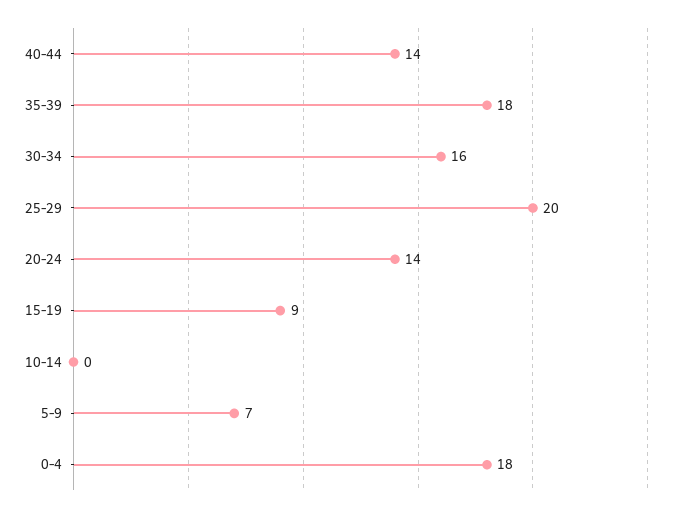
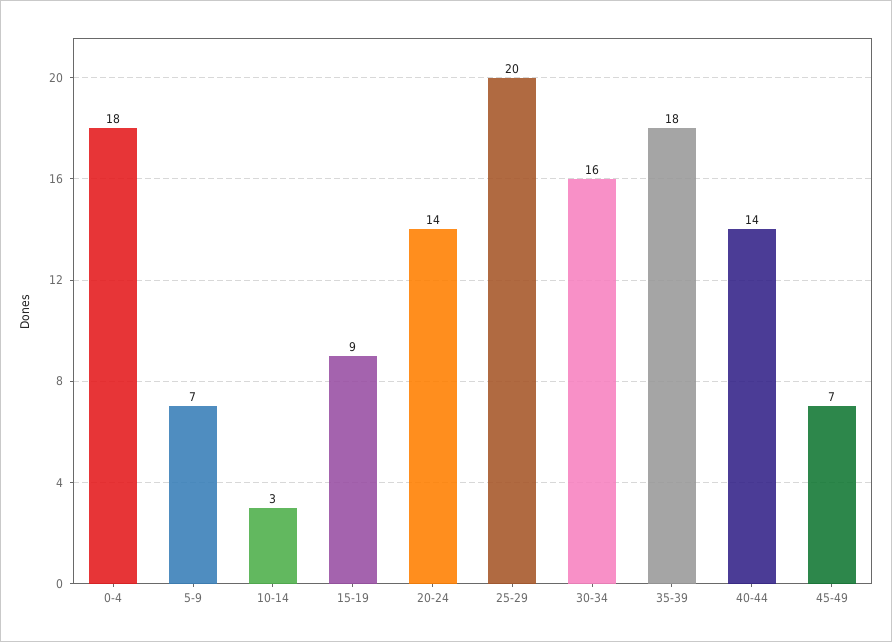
10-14: 0 -> 3
45-49: none -> 7

